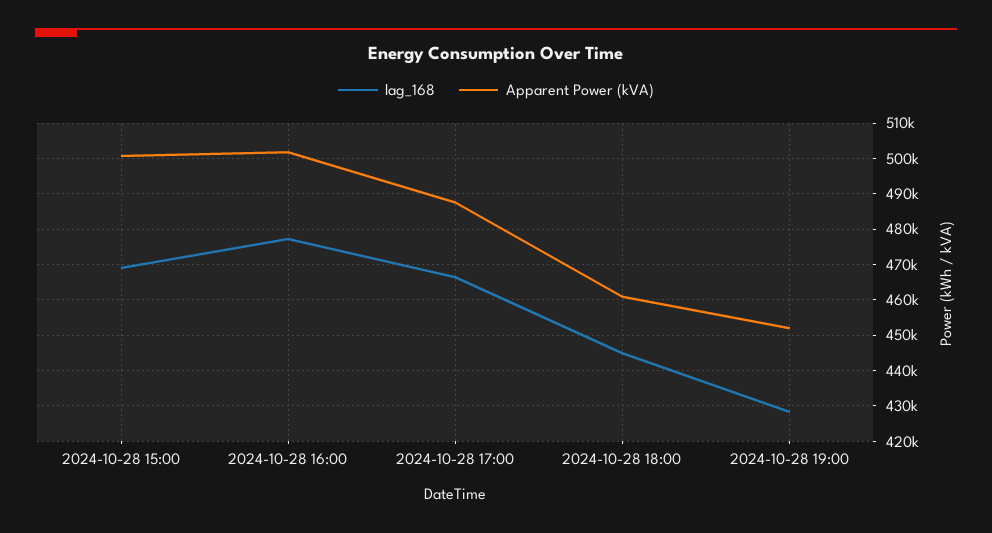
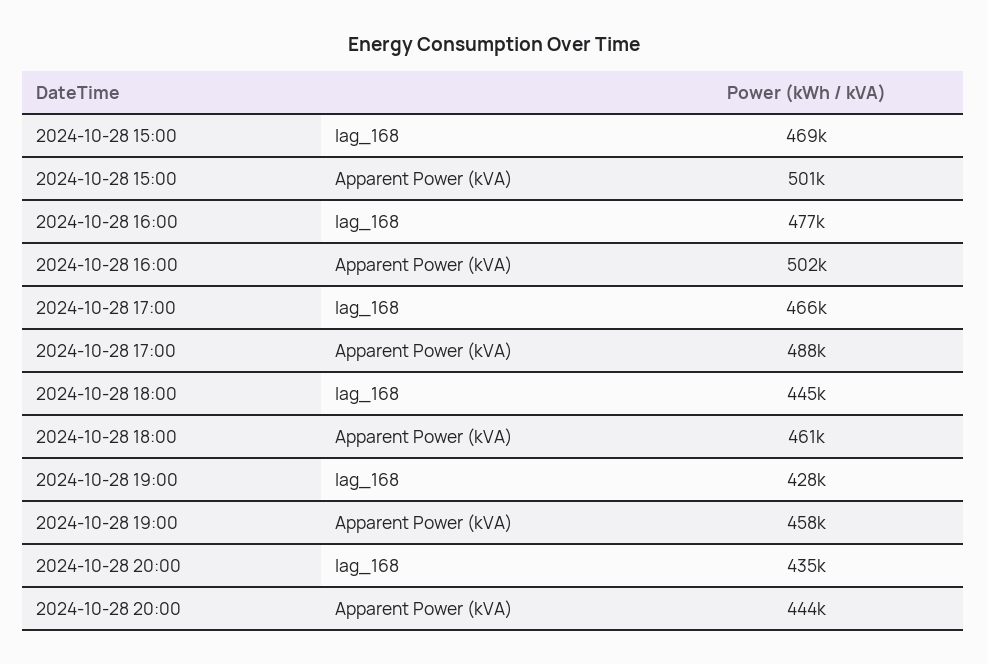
Apparent Power (kVA), 2024-10-28 19:00: 452000 -> 458000
lag_168, 2024-10-28 20:00: none -> 435000
Apparent Power (kVA), 2024-10-28 20:00: none -> 444000

